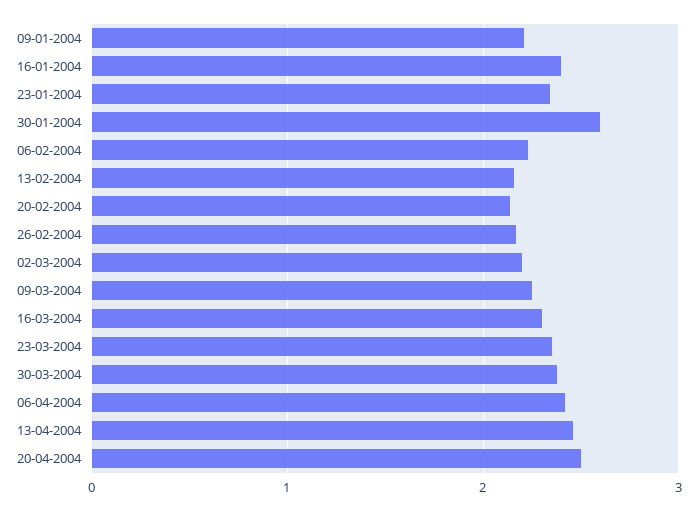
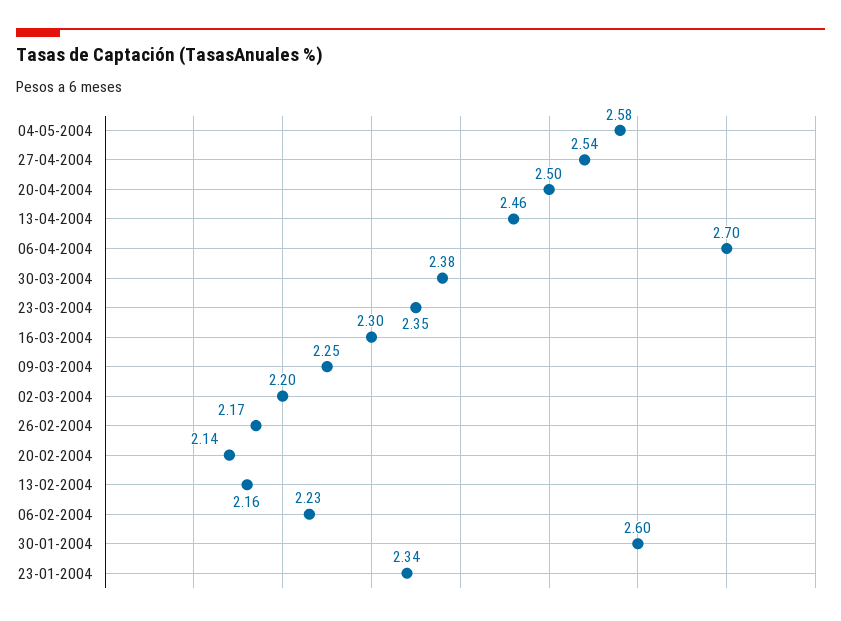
09-01-2004: 2.2 -> none
16-01-2004: 2.4 -> none
06-04-2004: 2.4 -> 2.7
04-05-2004: none -> 2.58
27-04-2004: none -> 2.54

